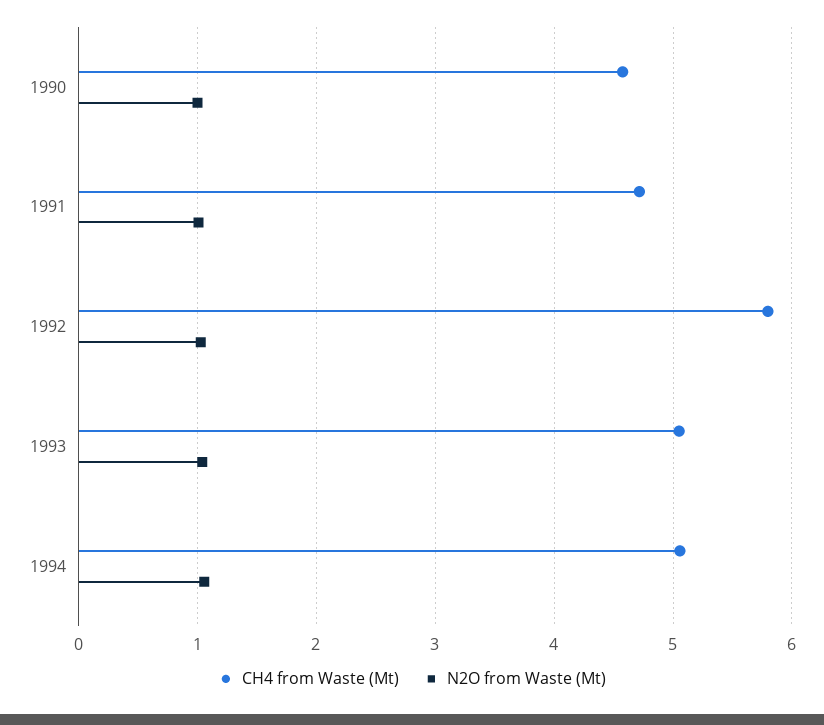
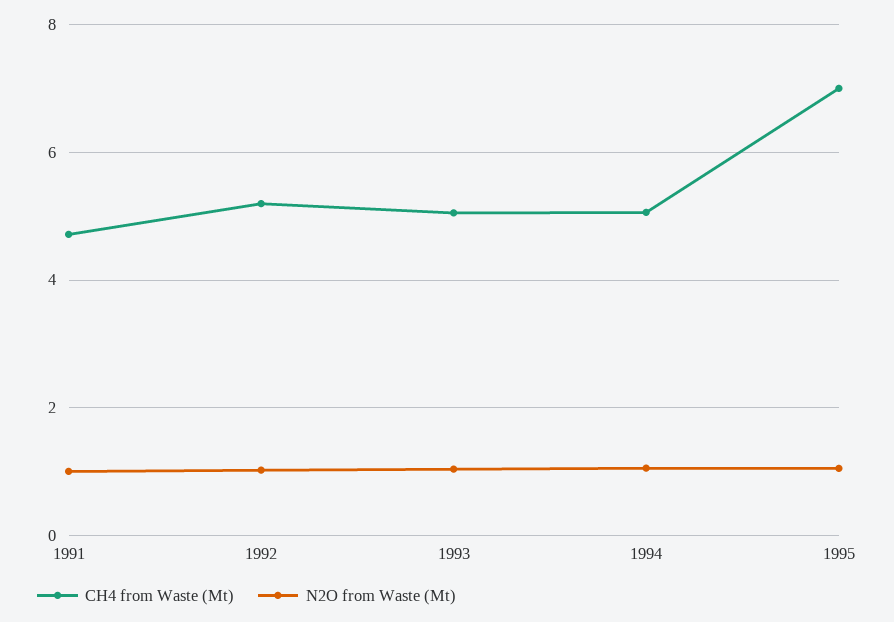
CH4 from Waste (Mt), 1990: 4.6 -> none
N2O from Waste (Mt), 1990: 1 -> none
CH4 from Waste (Mt), 1992: 5.8 -> 5.2
CH4 from Waste (Mt), 1995: none -> 7
N2O from Waste (Mt), 1995: none -> 1

